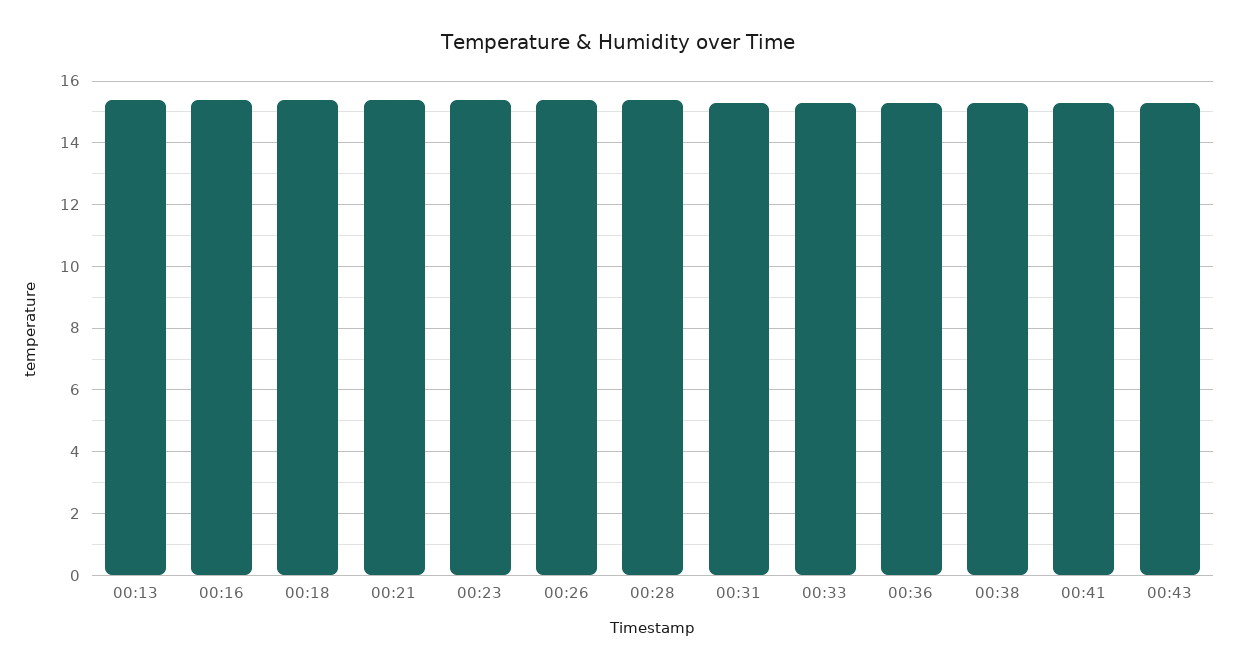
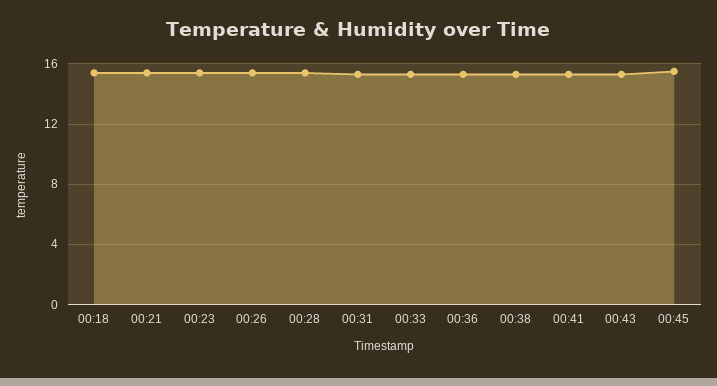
00:13: 15.5 -> none
00:16: 15.5 -> none
00:45: none -> 15.5

